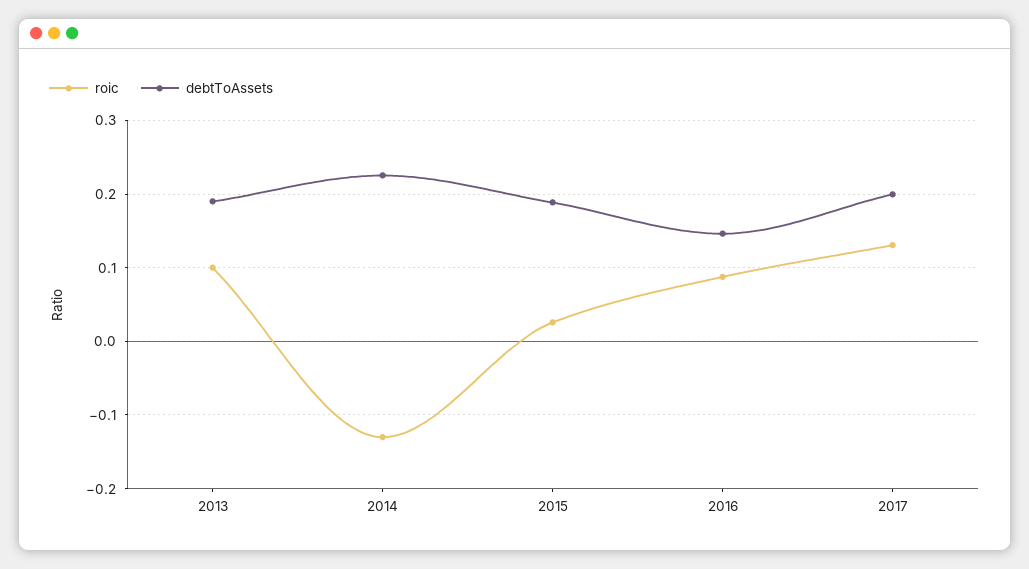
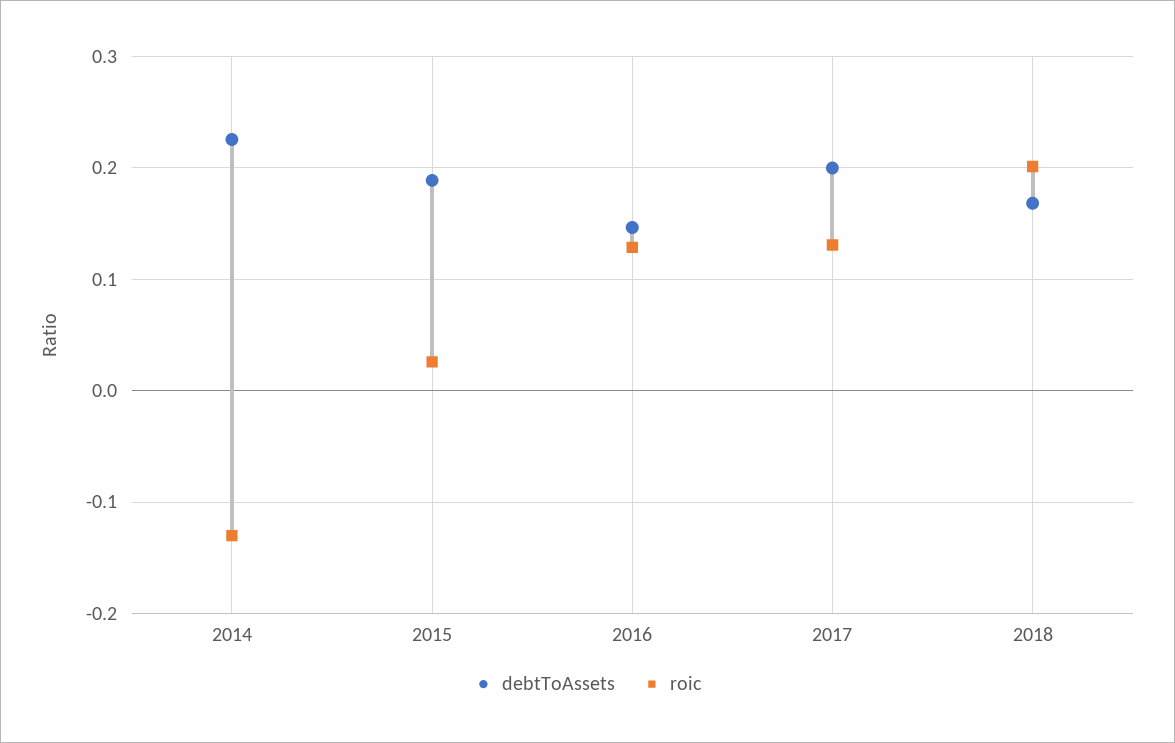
roic, 2013: 0.1 -> none
debtToAssets, 2013: 0.19 -> none
roic, 2016: 0.09 -> 0.13
debtToAssets, 2018: none -> 0.17
roic, 2018: none -> 0.2

